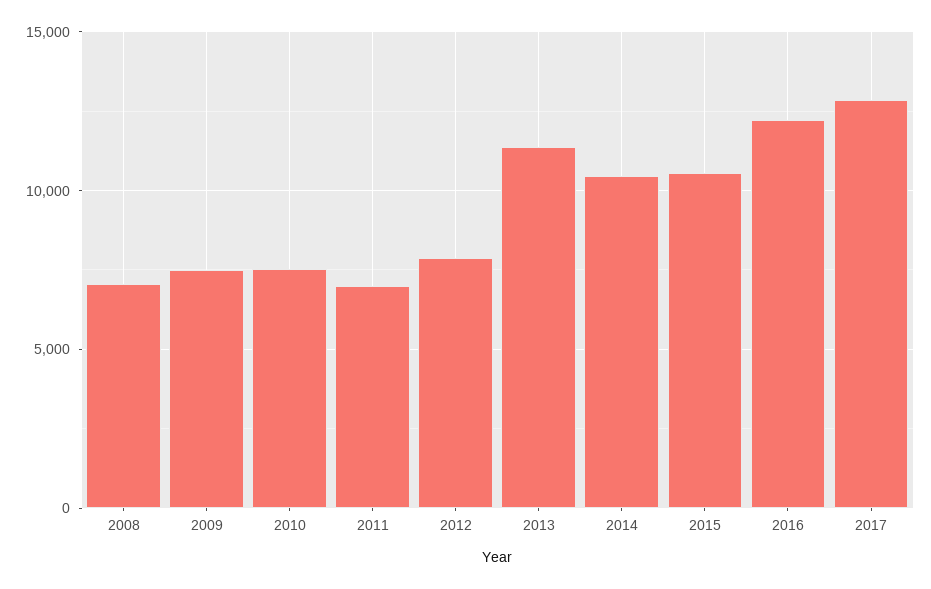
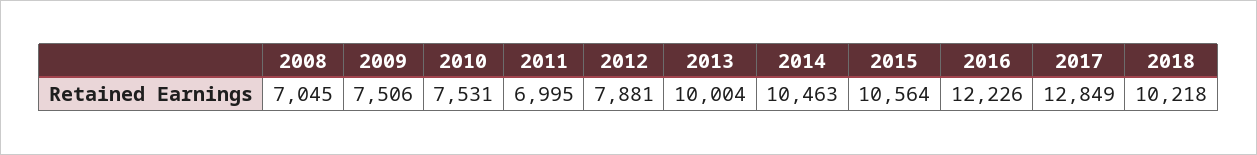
2013: 11500 -> 10004
2018: none -> 10218

